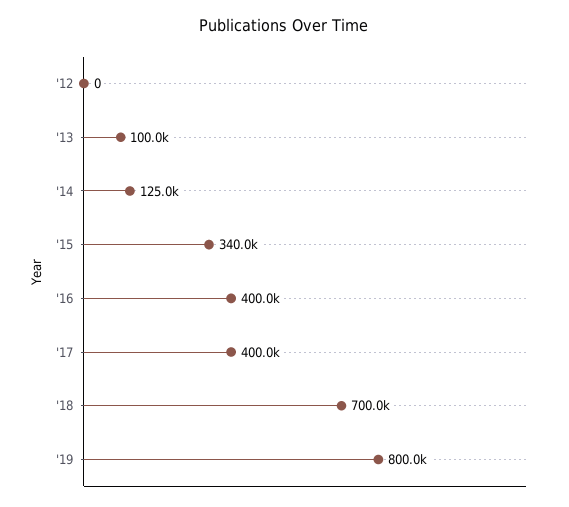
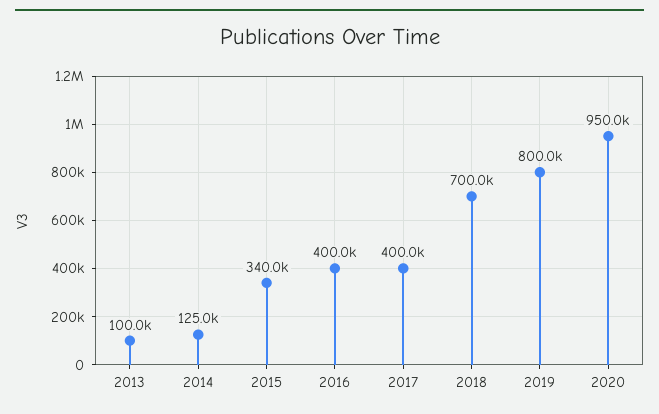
'12: 0 -> none
2020: none -> 950000

